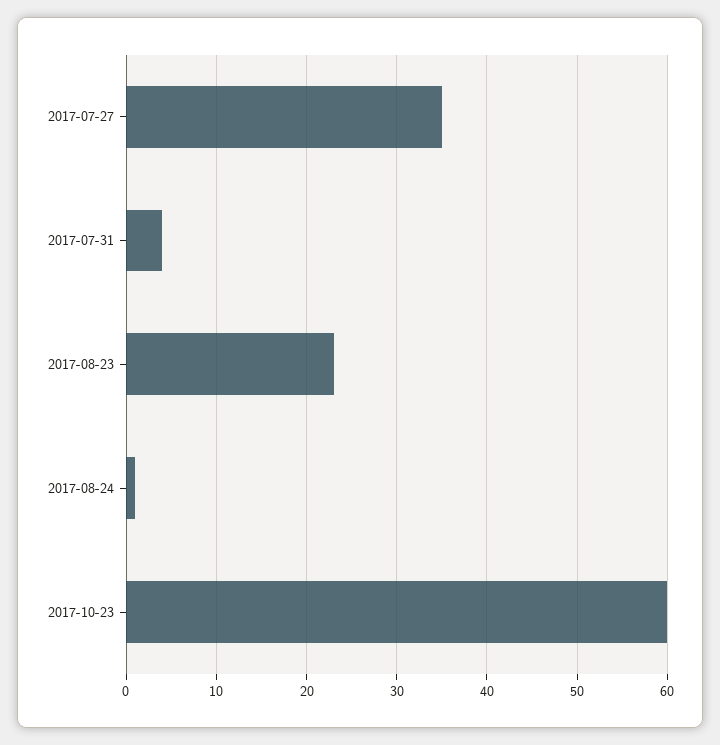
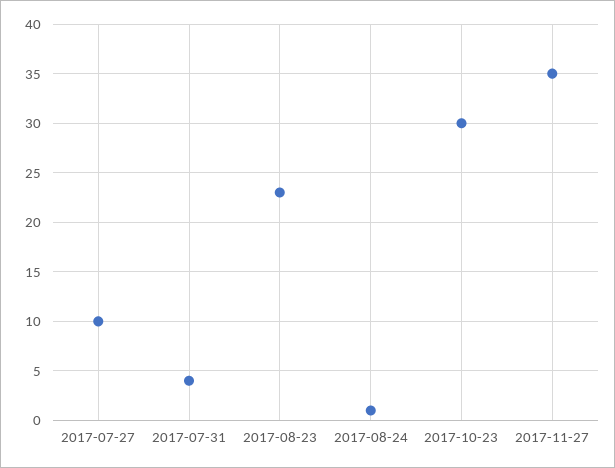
2017-07-27: 35 -> 10
2017-10-23: 60 -> 30
2017-11-27: none -> 35

